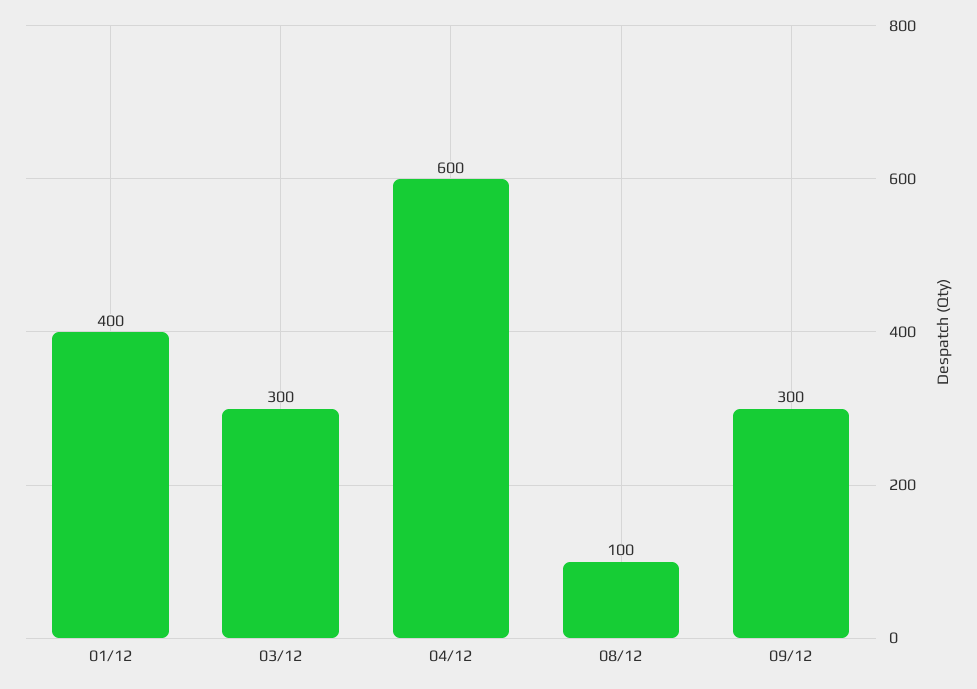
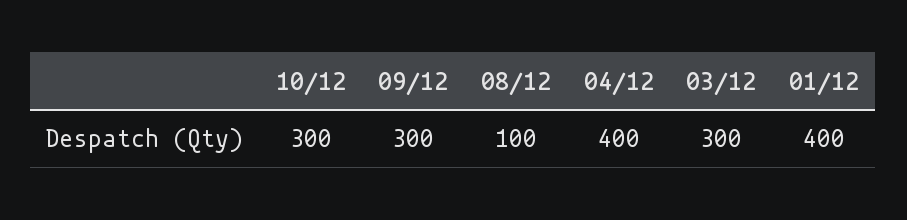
04/12: 600 -> 400
10/12: none -> 300

